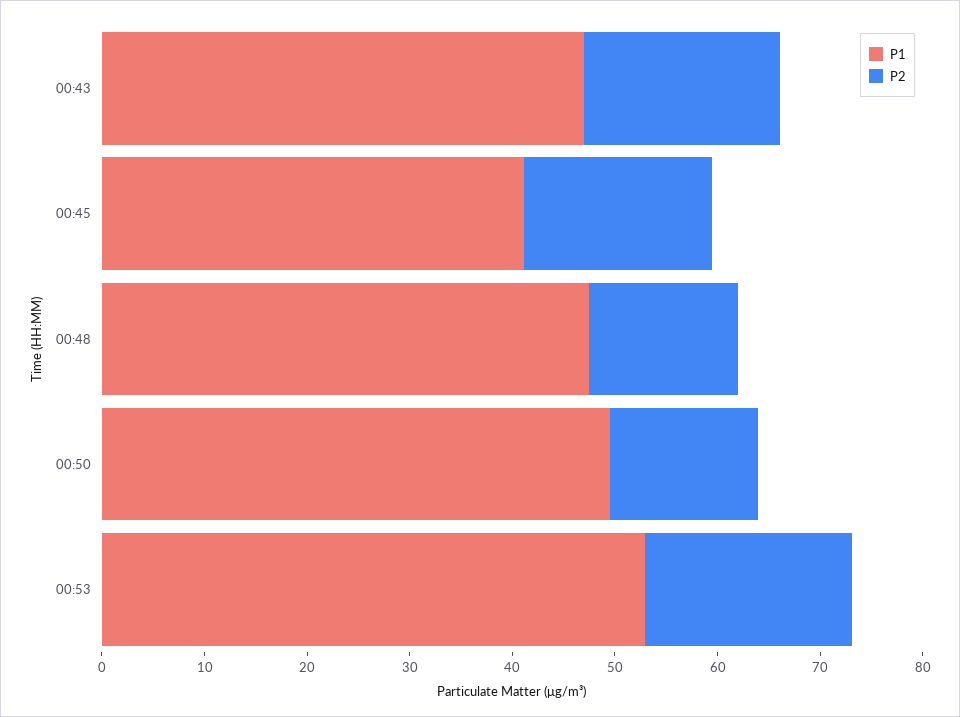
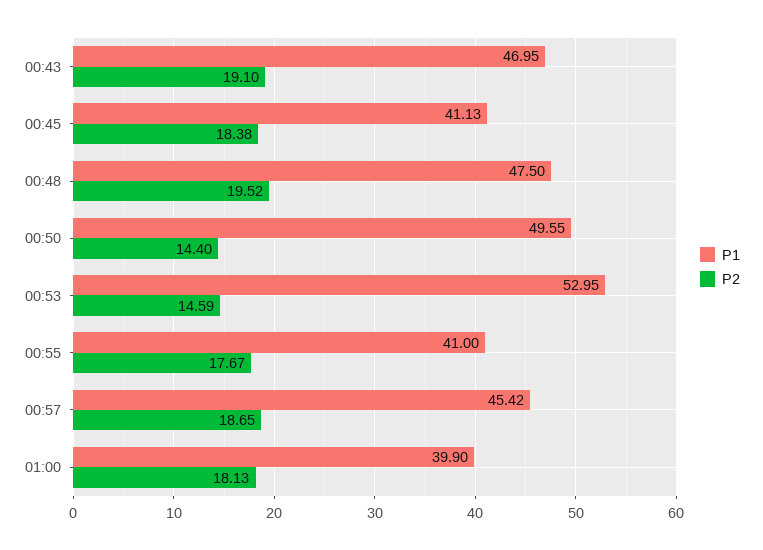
P2, 00:48: 14 -> 19.52
P2, 00:53: 20 -> 14.59
P1, 00:55: none -> 41
P2, 00:55: none -> 17.67
P1, 00:57: none -> 45.42
P2, 00:57: none -> 18.65
P1, 01:00: none -> 39.9
P2, 01:00: none -> 18.13

